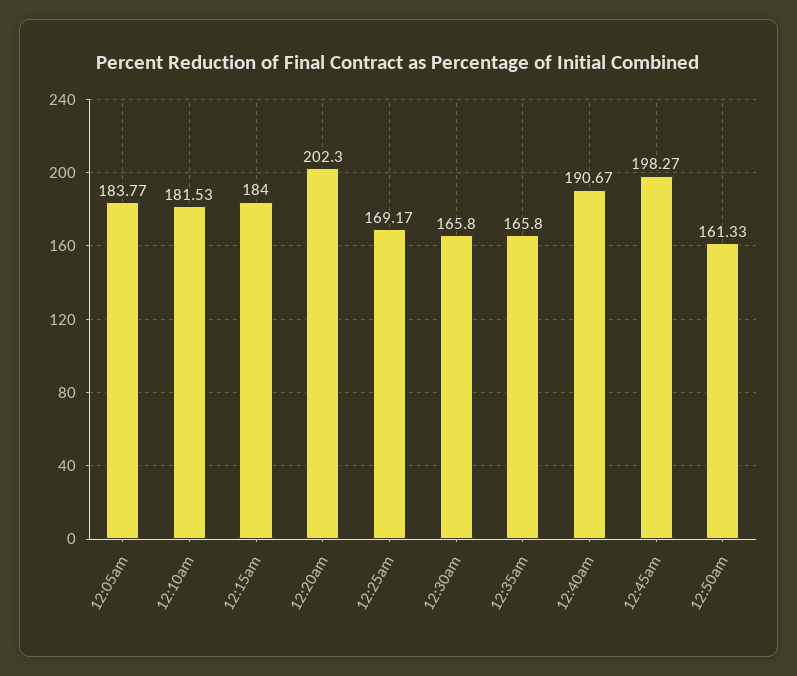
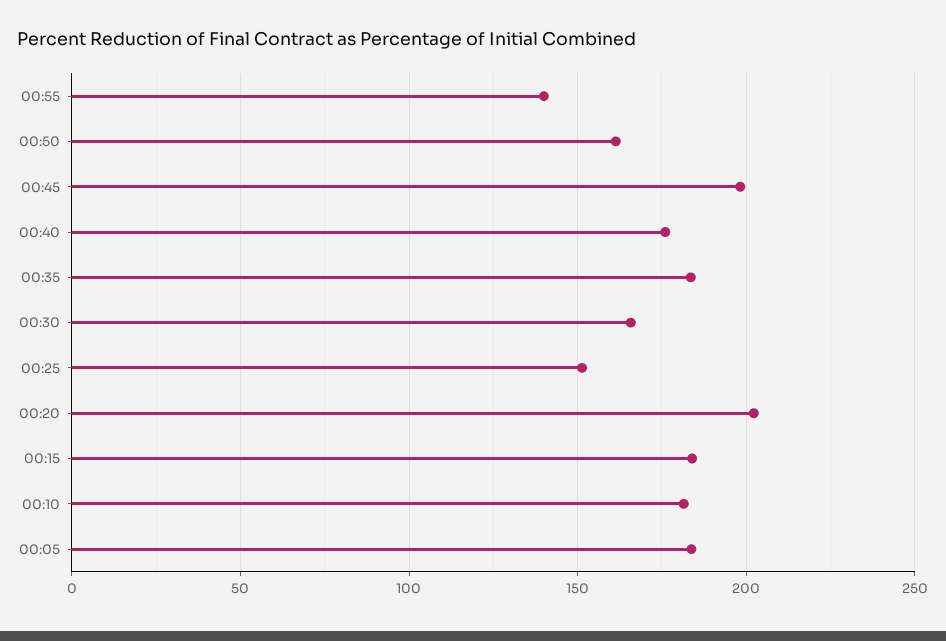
12:25am: 169.17 -> 150
12:35am: 165.8 -> 185
12:40am: 190.67 -> 175
00:55: none -> 140

